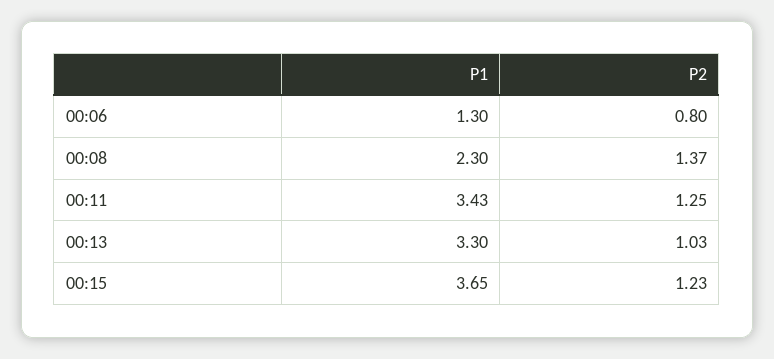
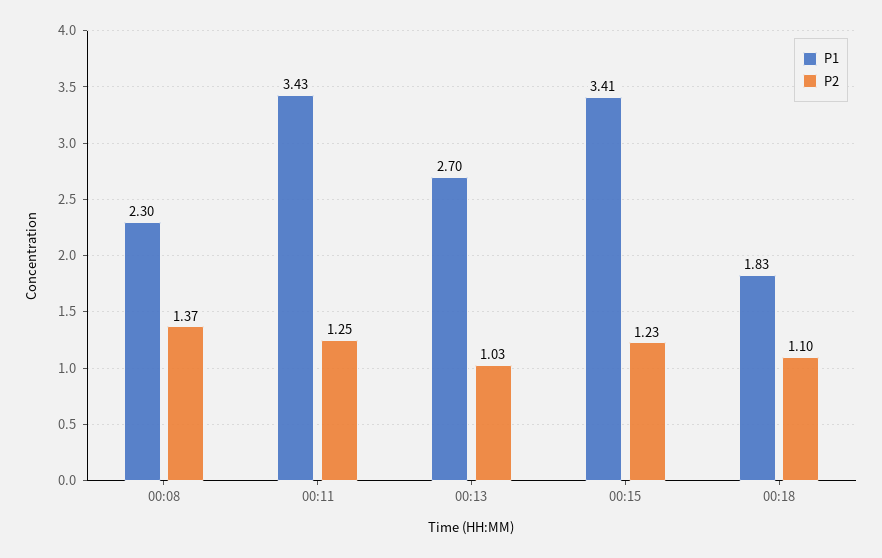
P1, 00:06: 1.3 -> none
P2, 00:06: 0.8 -> none
P1, 00:13: 3.3 -> 2.7
P1, 00:15: 3.65 -> 3.41
P1, 00:18: none -> 1.83
P2, 00:18: none -> 1.1

